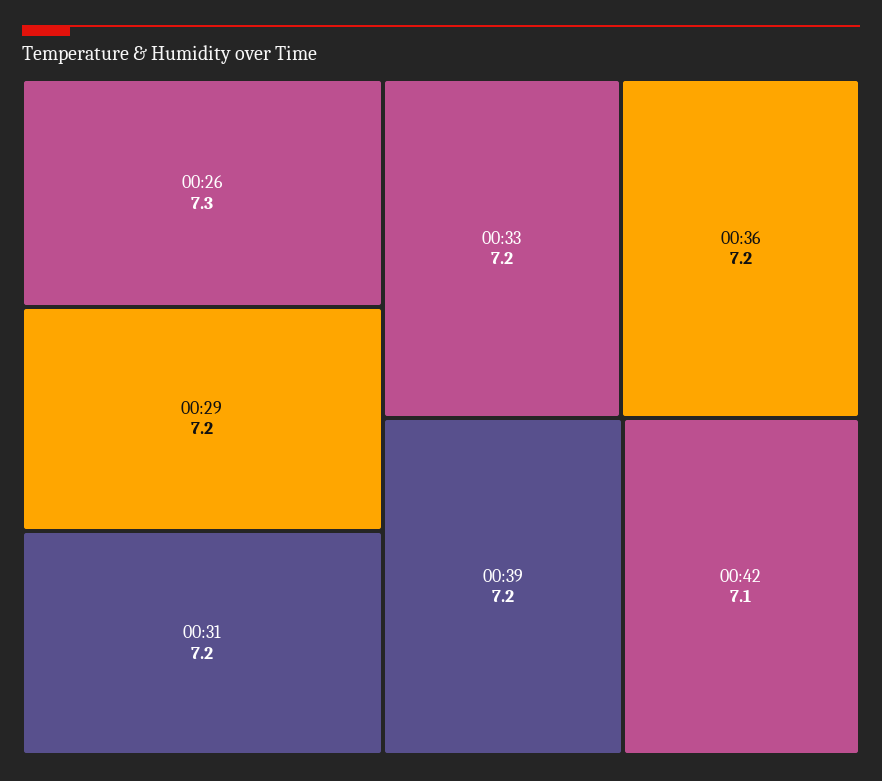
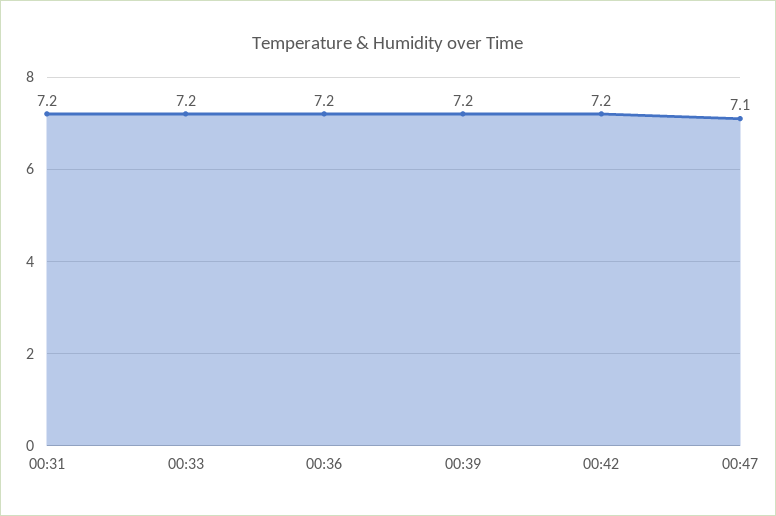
00:26: 7.3 -> none
00:29: 7.2 -> none
00:42: 7.1 -> 7.2
00:47: none -> 7.1

